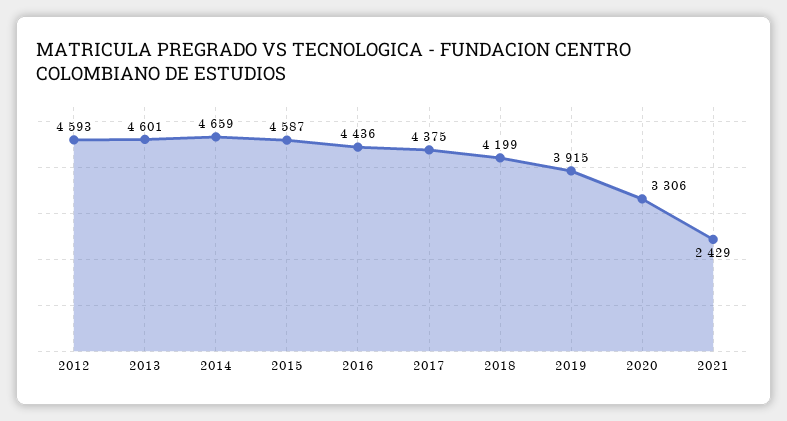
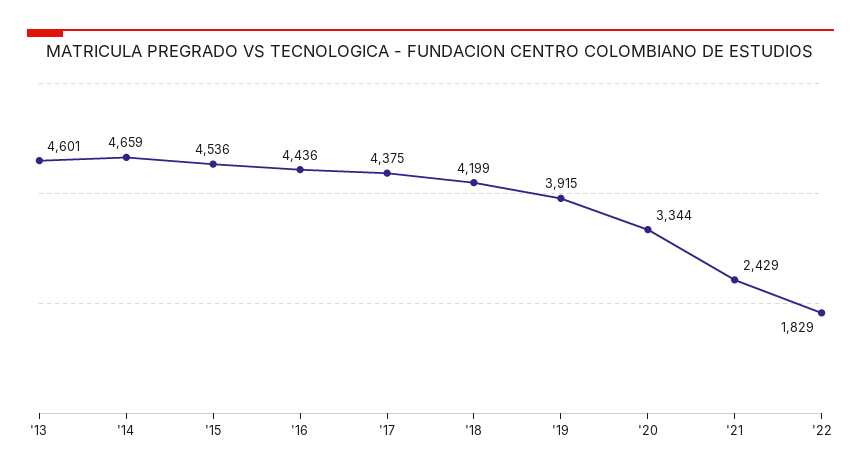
2012: 4593 -> none
2015: 4587 -> 4536
2020: 3306 -> 3344
'22: none -> 1829

